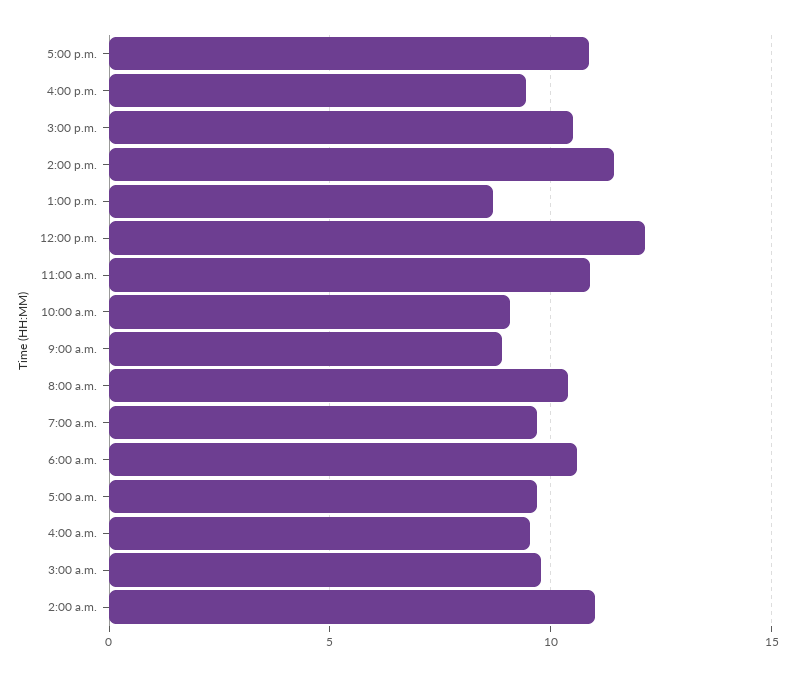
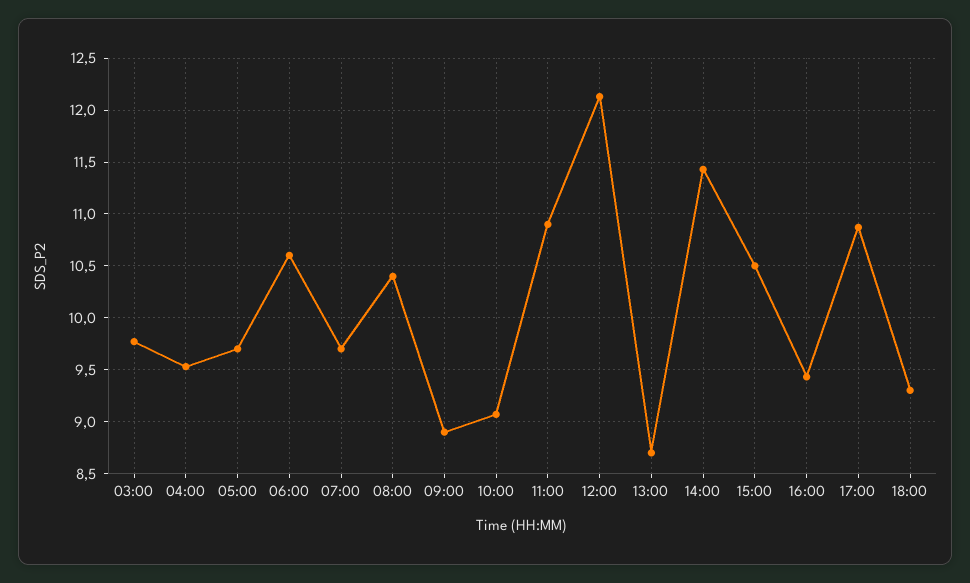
2:00 a.m.: 11 -> none
18:00: none -> 9.3

